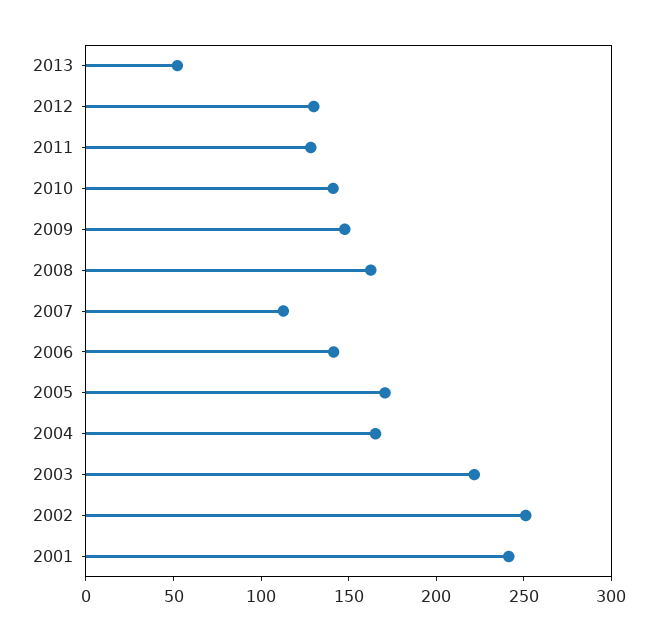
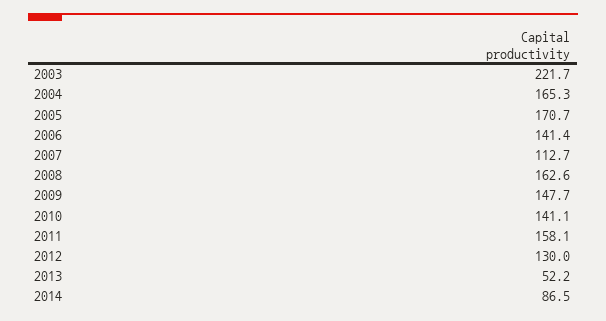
2011: 130 -> 158.1
2002: 250 -> none
2001: 240 -> none
2014: none -> 86.5

